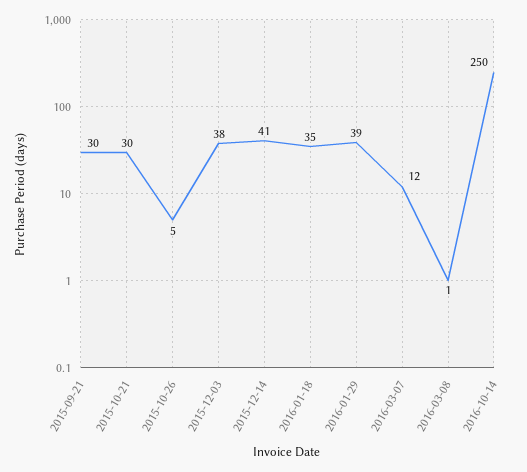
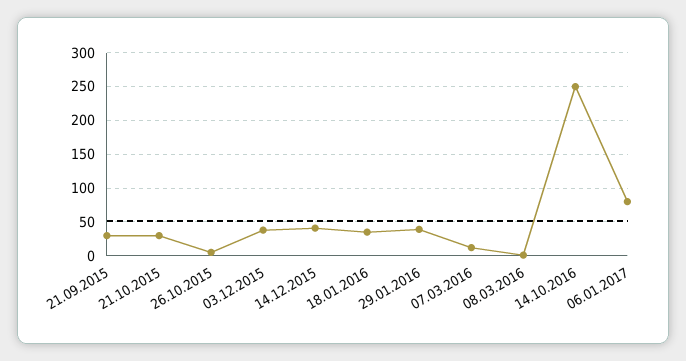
06.01.2017: none -> 80

